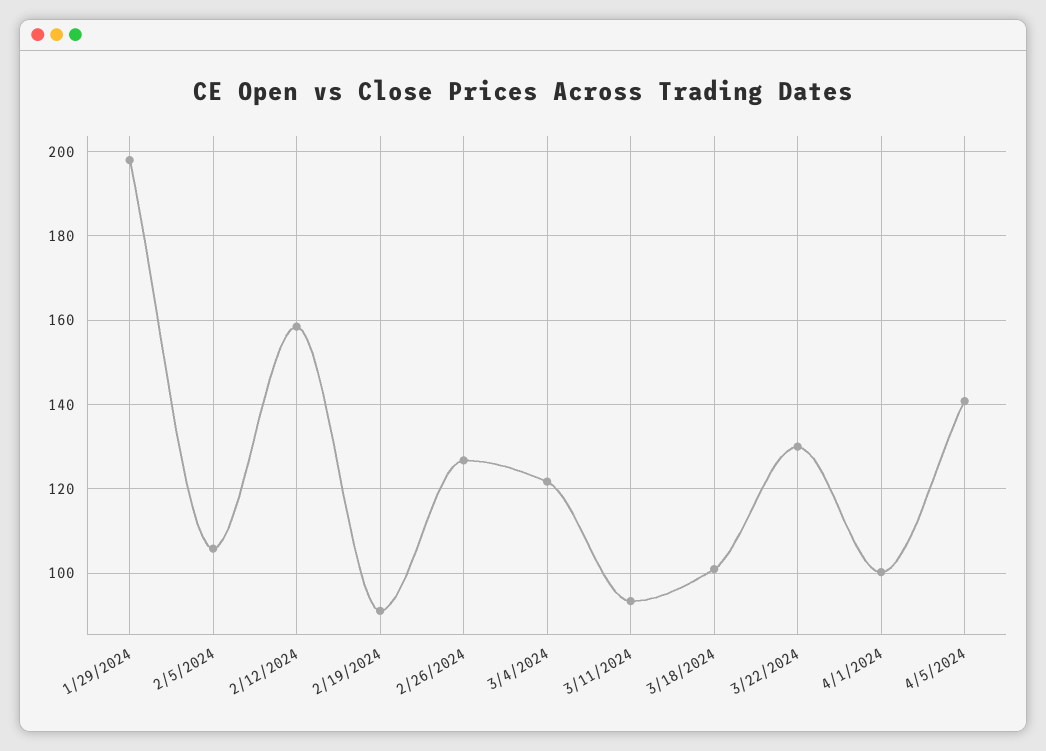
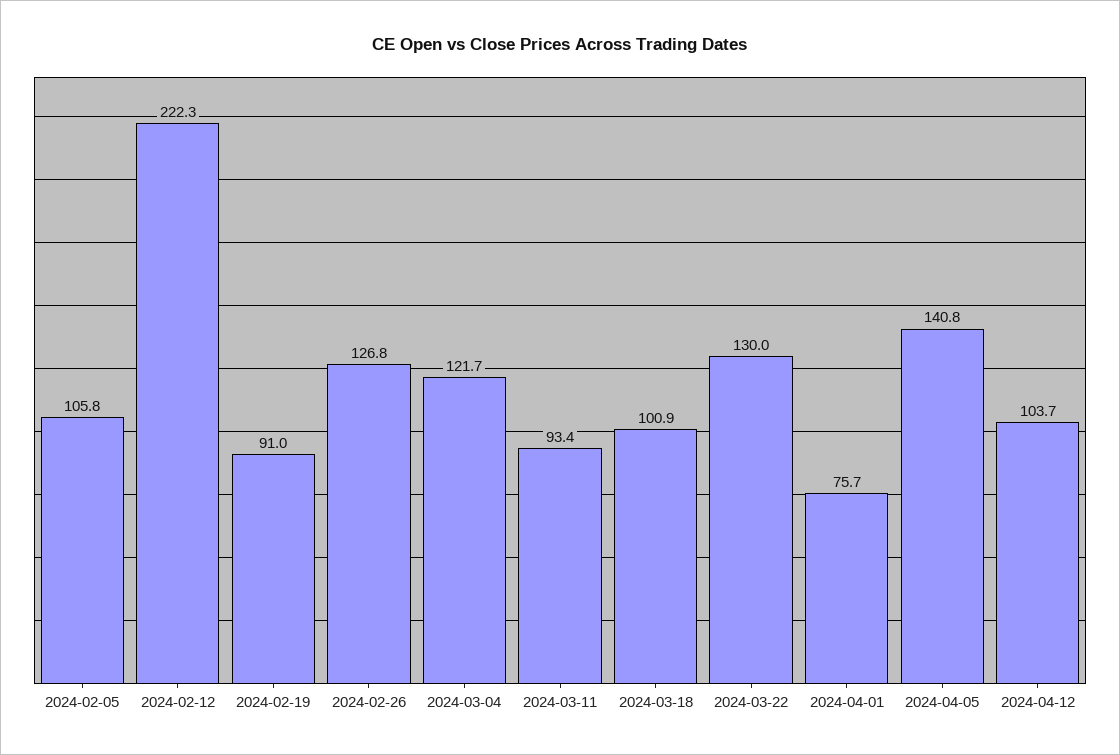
1/29/2024: 198 -> none
2/12/2024: 158 -> 222.3
4/1/2024: 100 -> 75.7
2024-04-12: none -> 103.7

